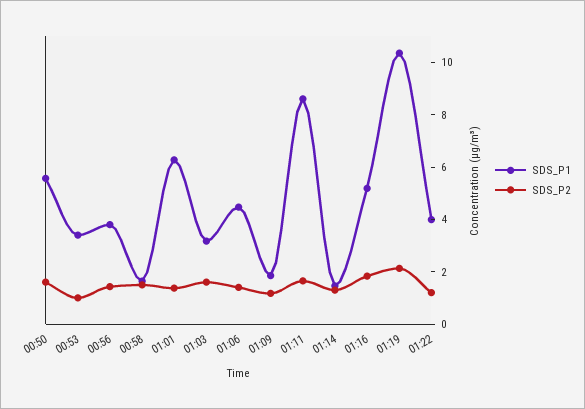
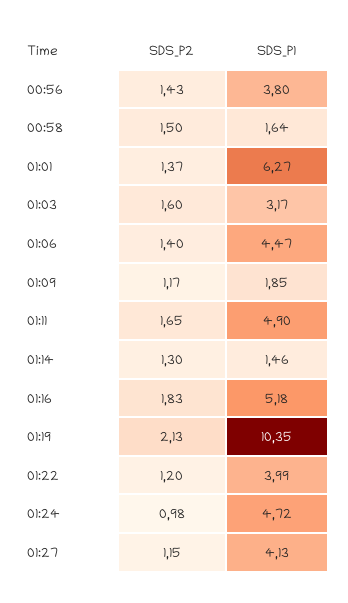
SDS_P1, 00:50: 5.5 -> none
SDS_P2, 00:50: 1.5 -> none
SDS_P1, 00:53: 3.5 -> none
SDS_P2, 00:53: 1 -> none
SDS_P1, 01:11: 8.5 -> 4.9
SDS_P2, 01:24: none -> 0.98
SDS_P1, 01:24: none -> 4.72
SDS_P2, 01:27: none -> 1.15
SDS_P1, 01:27: none -> 4.13

